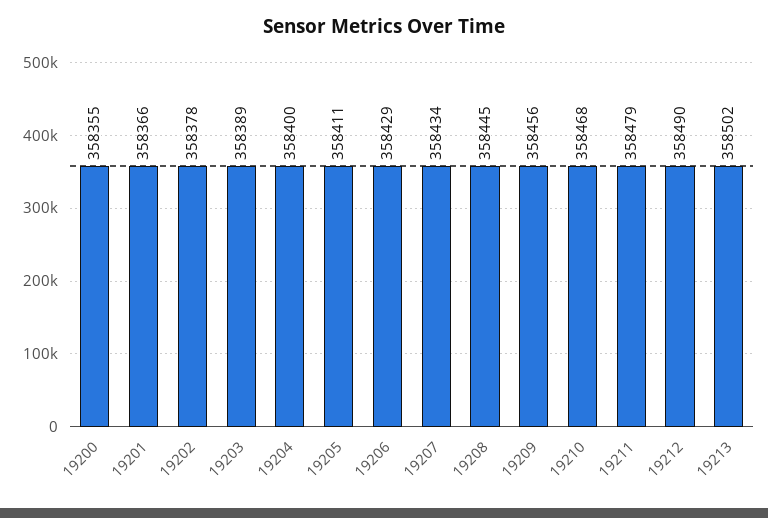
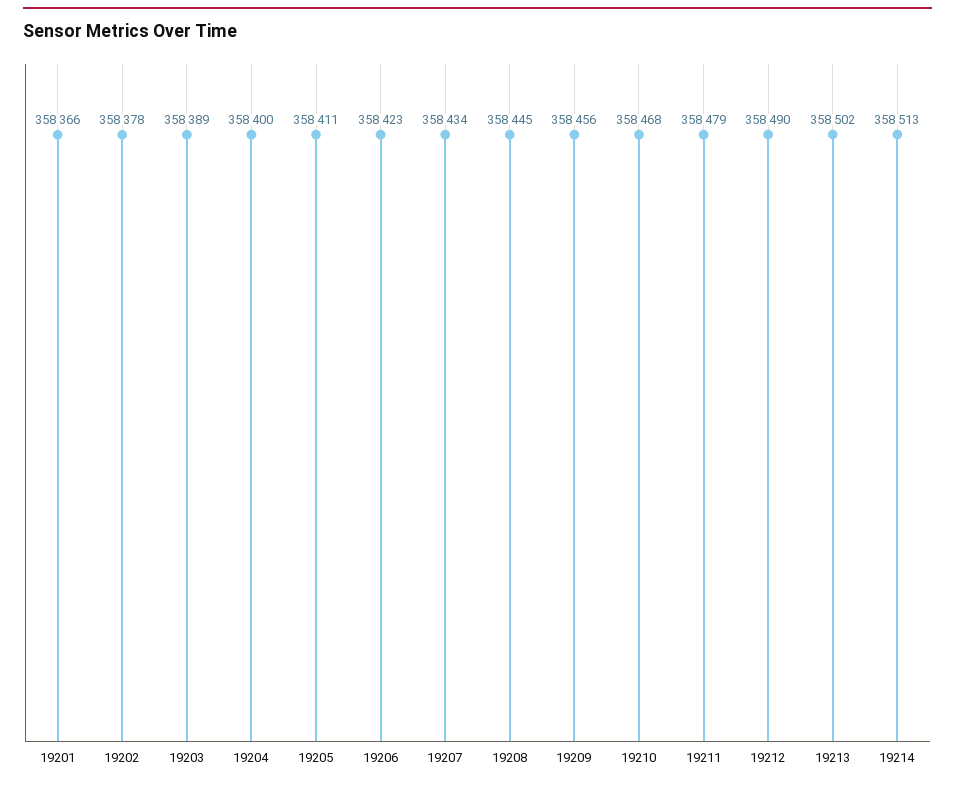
19200: 358355 -> none
19206: 358429 -> 358423
19214: none -> 358513

